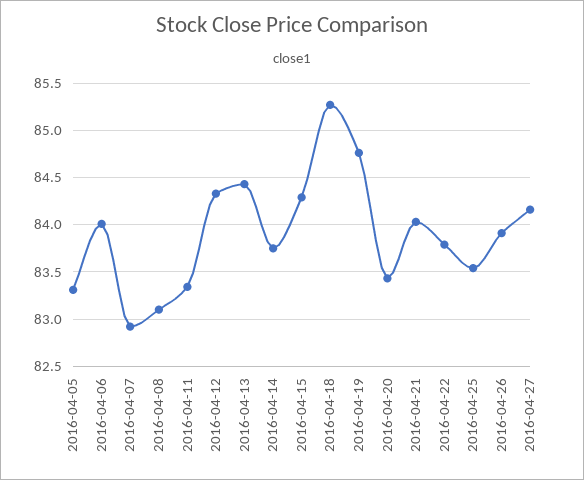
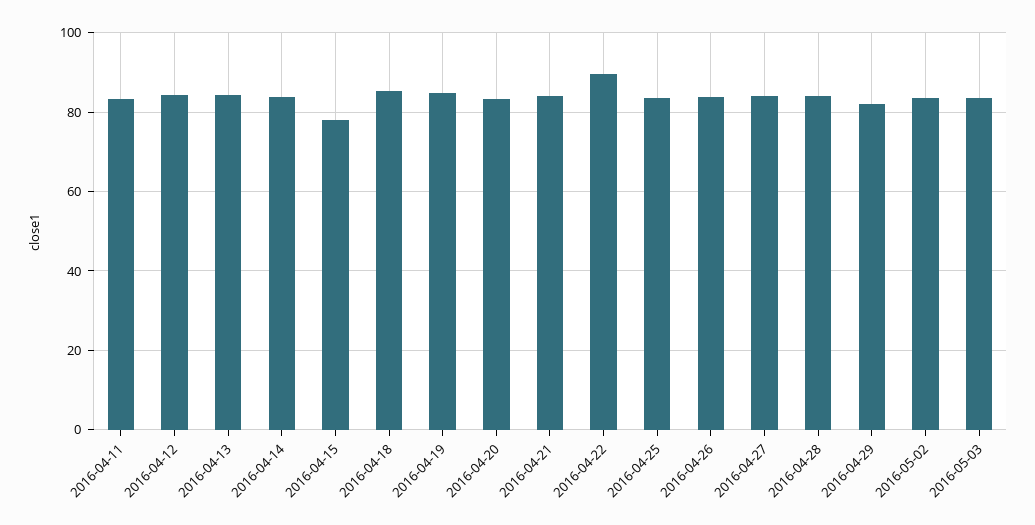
2016-04-05: 83.3 -> none
2016-04-06: 84 -> none
2016-04-07: 82.9 -> none
2016-04-08: 83.1 -> none
2016-04-15: 84.3 -> 78
2016-04-22: 83.8 -> 90
2016-04-28: none -> 84
2016-04-29: none -> 82
2016-05-02: none -> 84
2016-05-03: none -> 84

